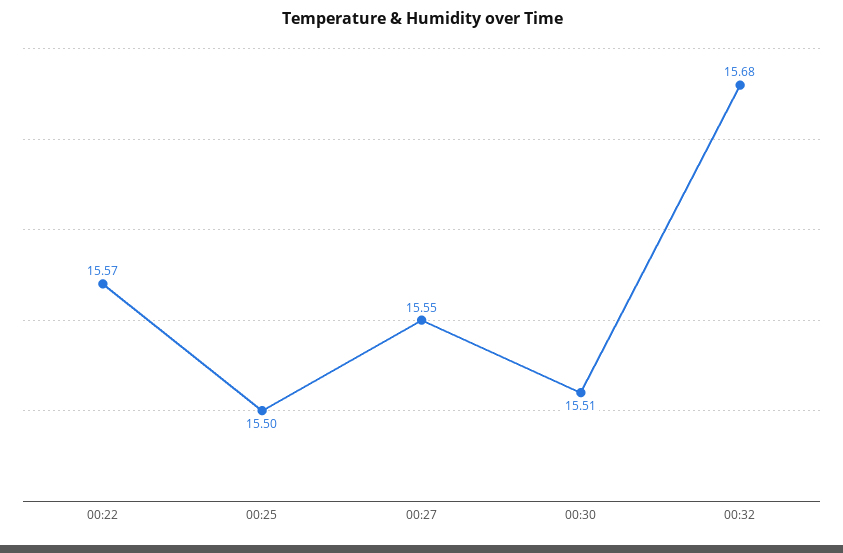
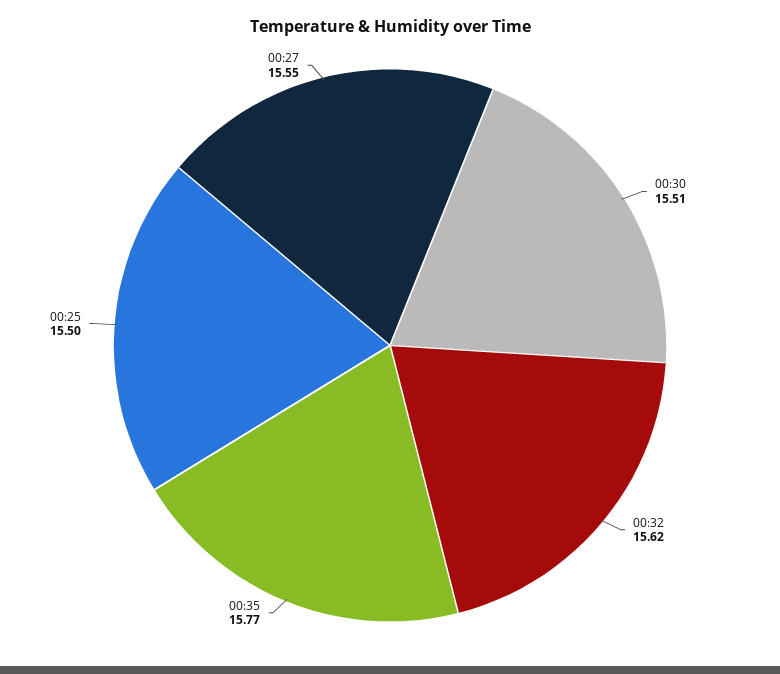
00:22: 15.57 -> none
00:32: 15.68 -> 15.62
00:35: none -> 15.77

